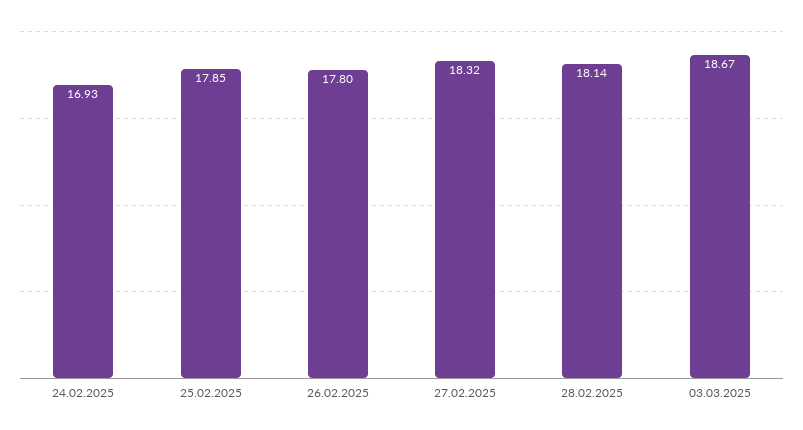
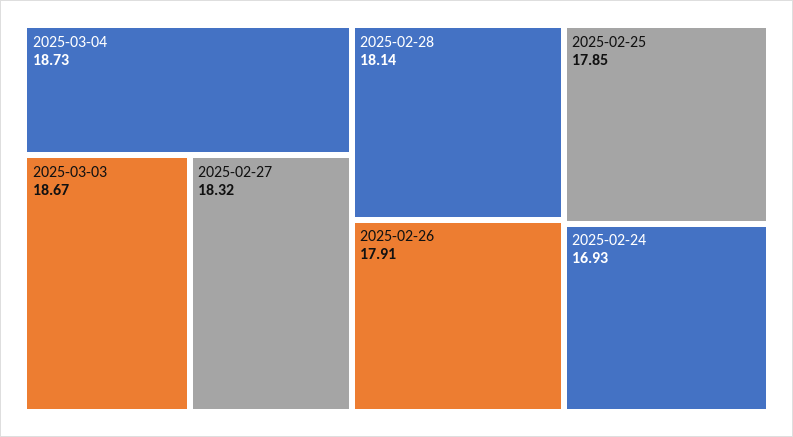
26.02.2025: 17.8 -> 17.91
2025-03-04: none -> 18.73

